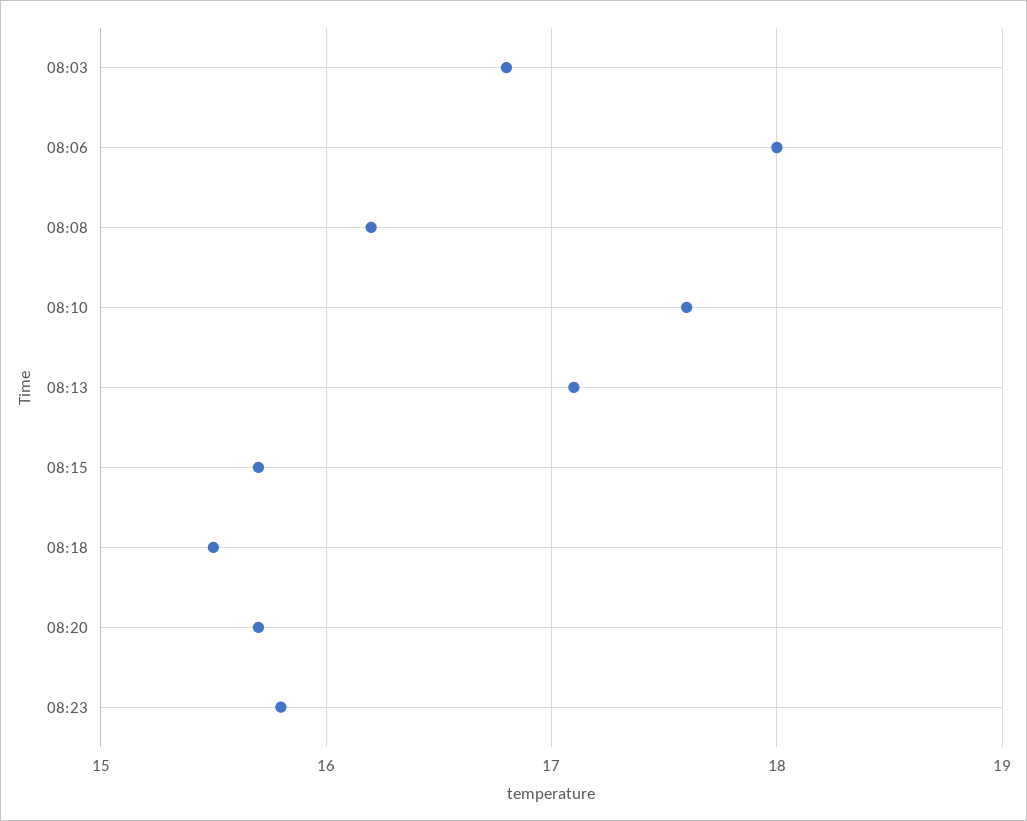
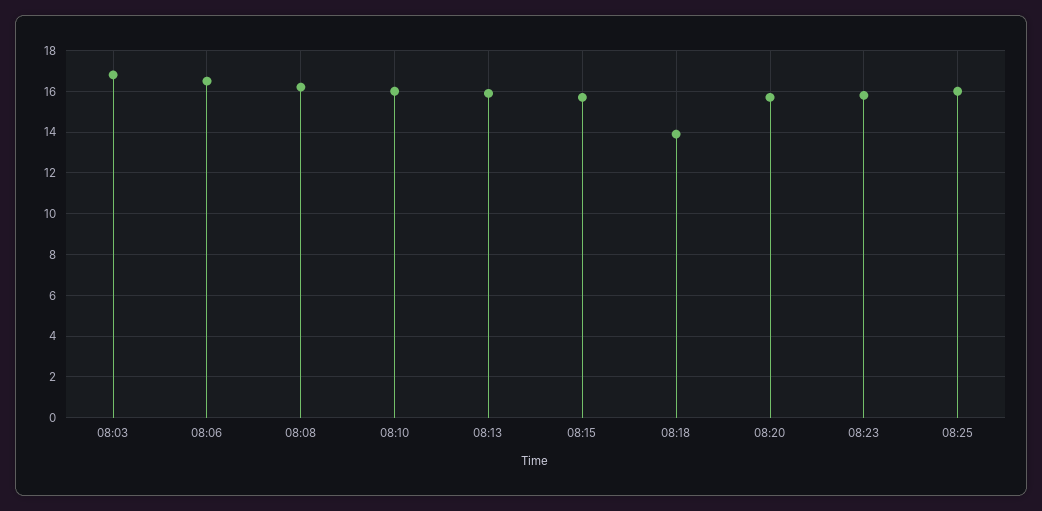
08:06: 18 -> 16.5
08:10: 17.6 -> 16
08:13: 17.1 -> 16
08:18: 15.5 -> 14
08:25: none -> 16

